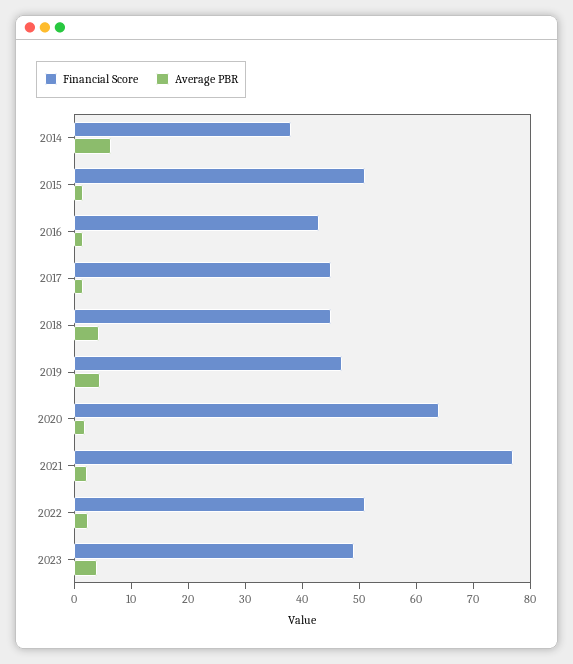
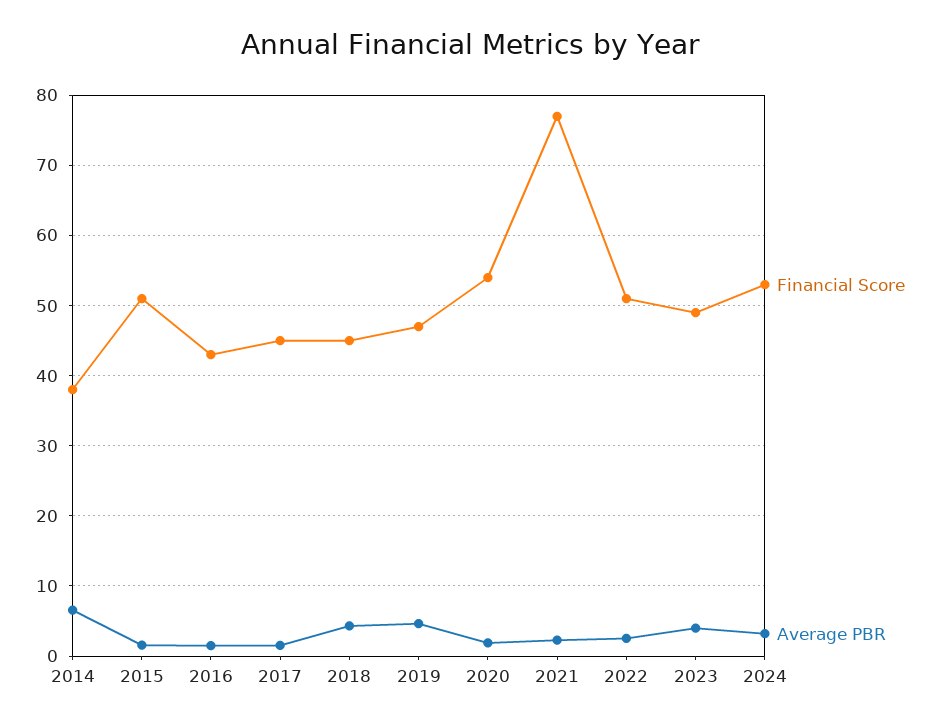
Financial Score, 2020: 64 -> 54
Financial Score, 2024: none -> 53
Average PBR, 2024: none -> 3

